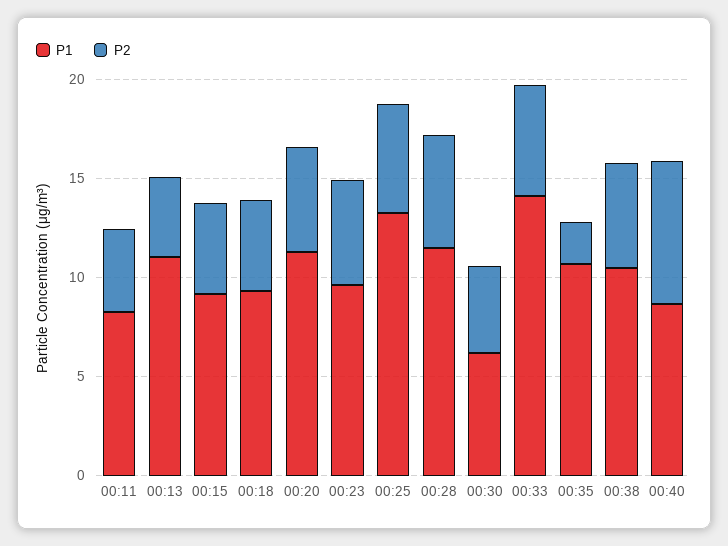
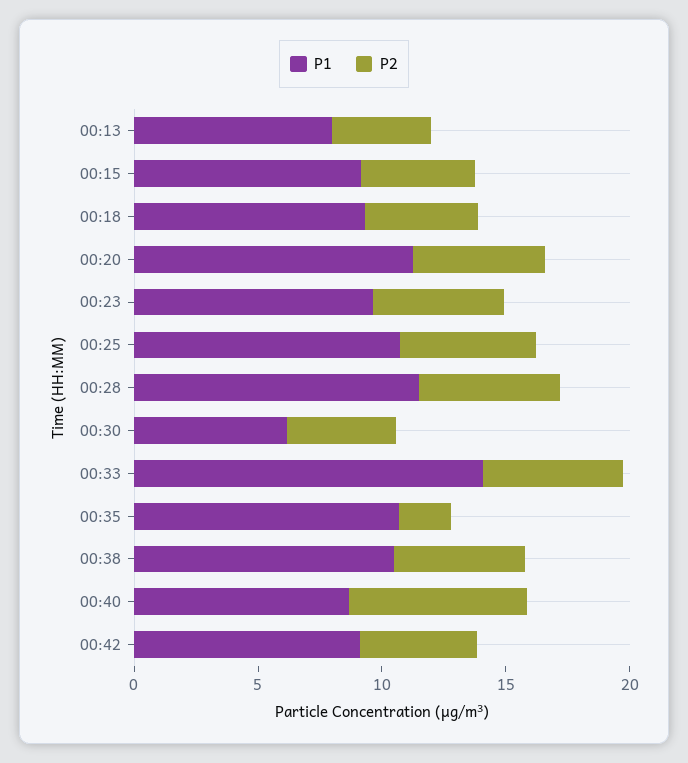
P1, 00:11: 8 -> none
P2, 00:11: 4 -> none
P1, 00:13: 11 -> 8
P1, 00:25: 13 -> 11
P1, 00:42: none -> 9
P2, 00:42: none -> 5

